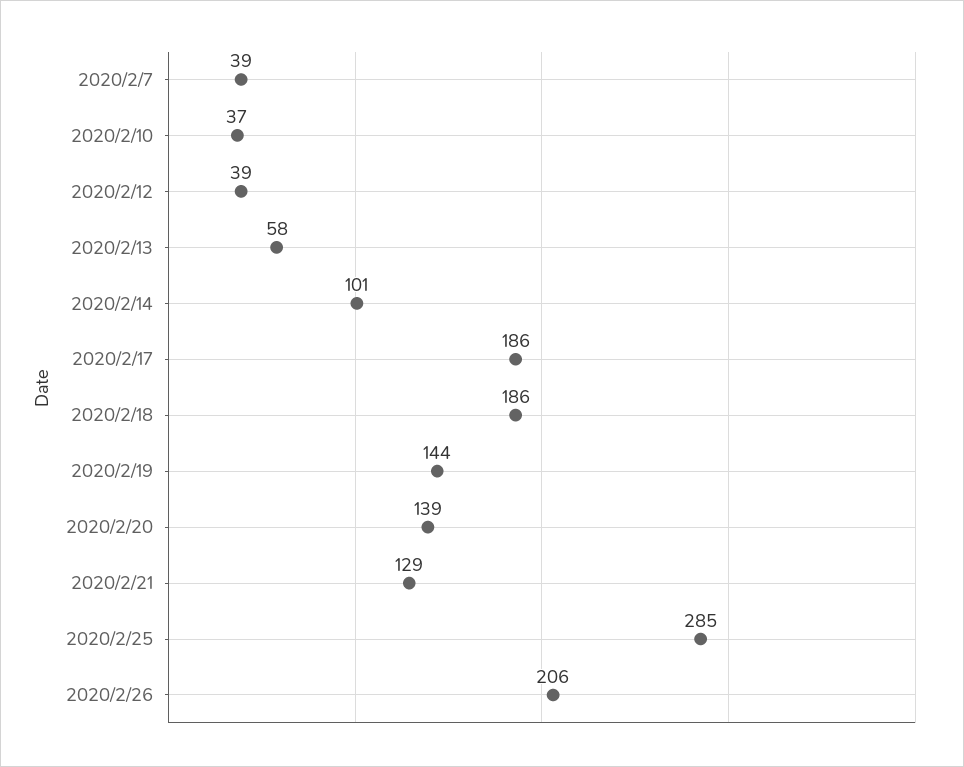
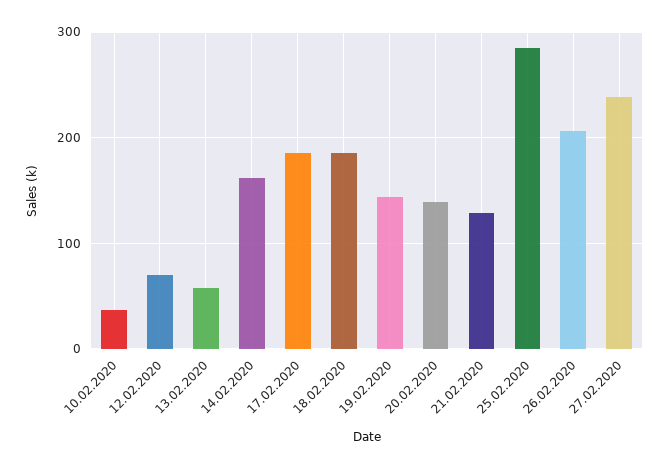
2020/2/7: 39 -> none
2020/2/12: 39 -> 70
2020/2/14: 101 -> 160
27.02.2020: none -> 240

